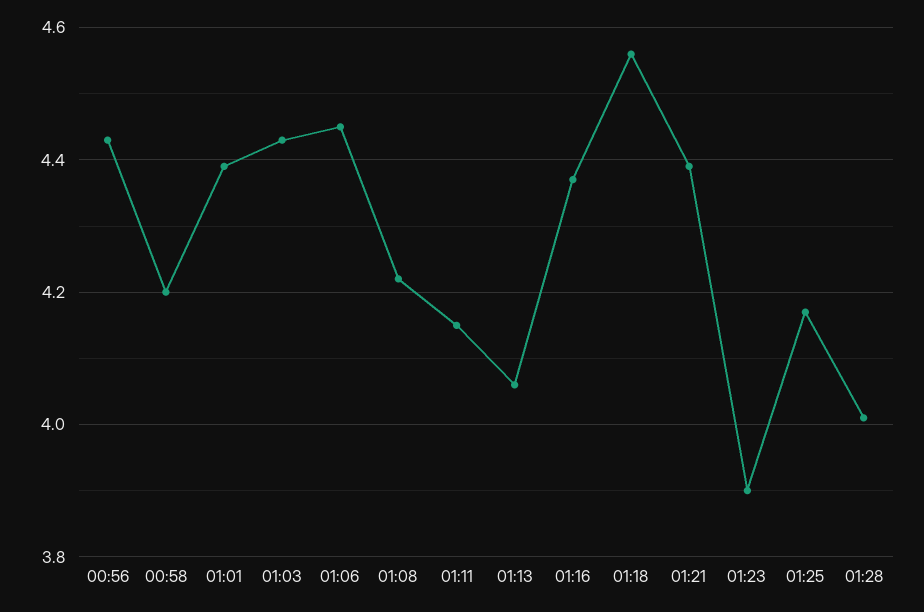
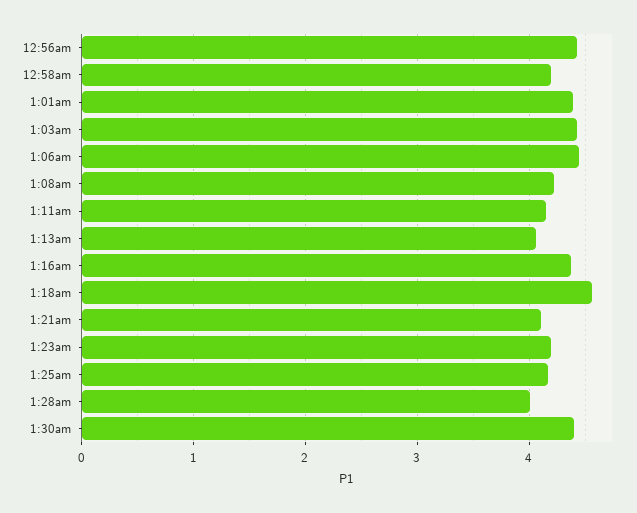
01:21: 4.4 -> 4.1
01:23: 3.9 -> 4.2
1:30am: none -> 4.4

